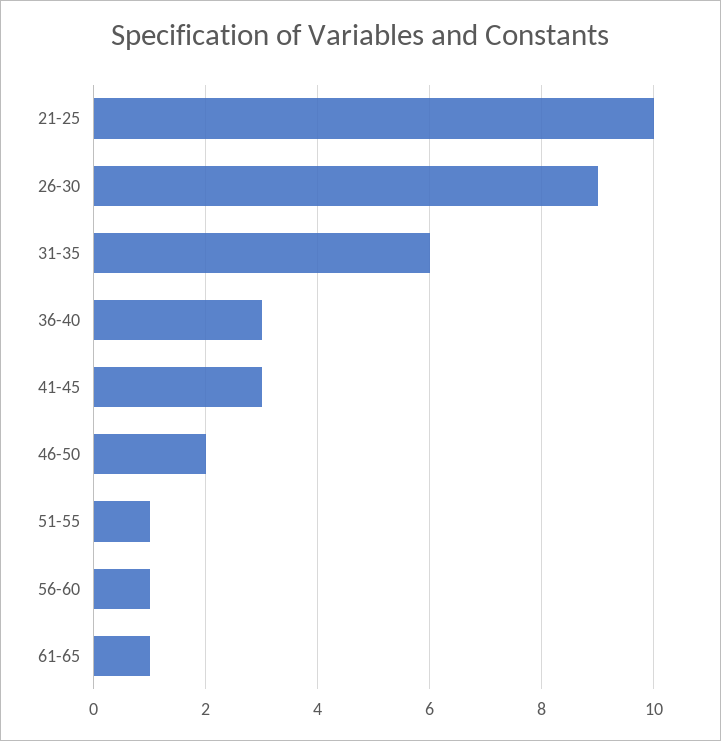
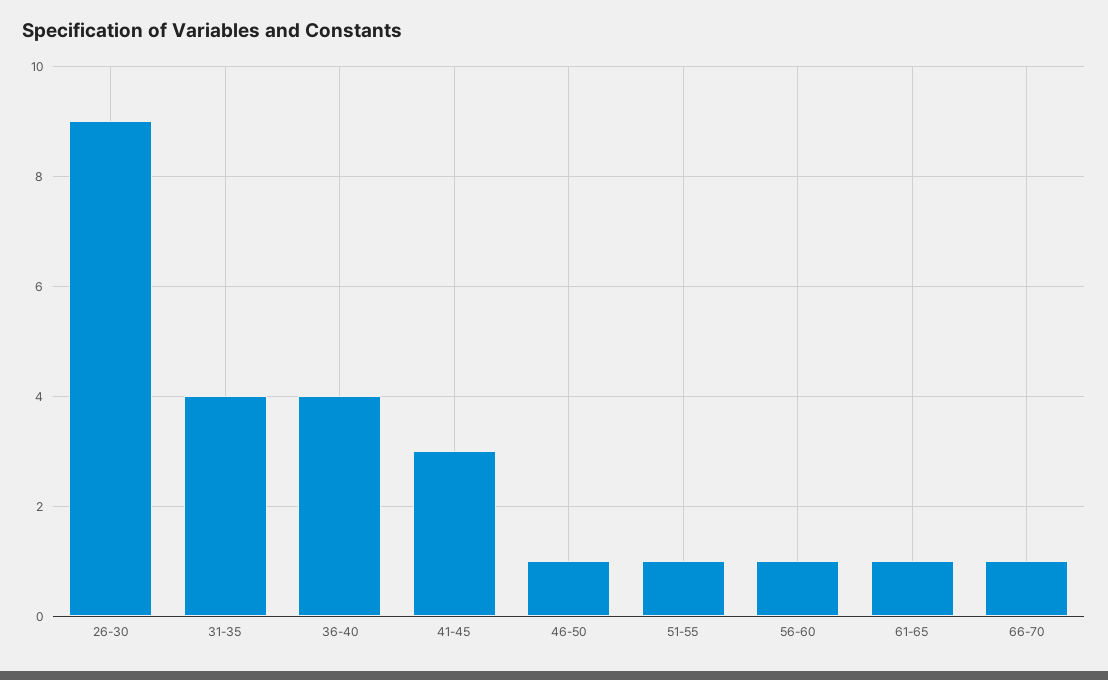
21-25: 10 -> none
31-35: 6 -> 4
36-40: 3 -> 4
46-50: 2 -> 1
66-70: none -> 1

